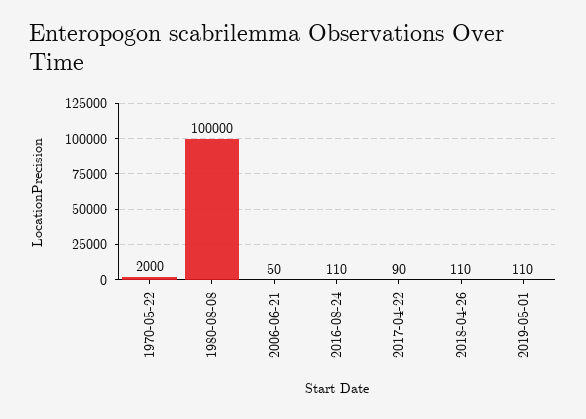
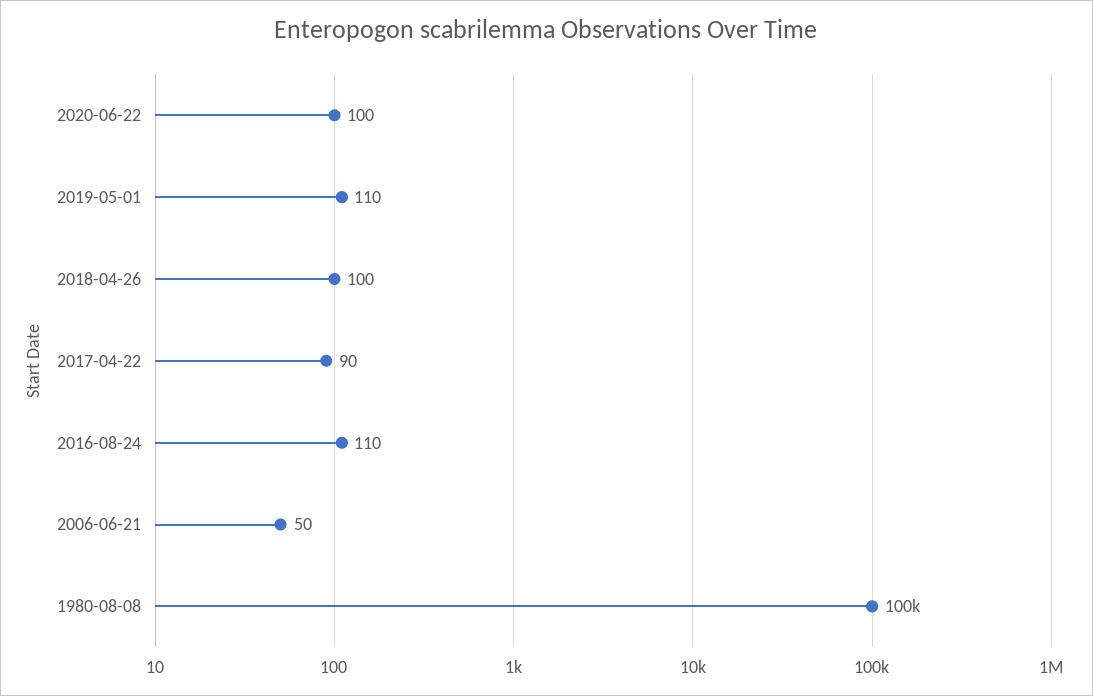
1970-05-22: 2000 -> none
2018-04-26: 110 -> 100
2020-06-22: none -> 100

